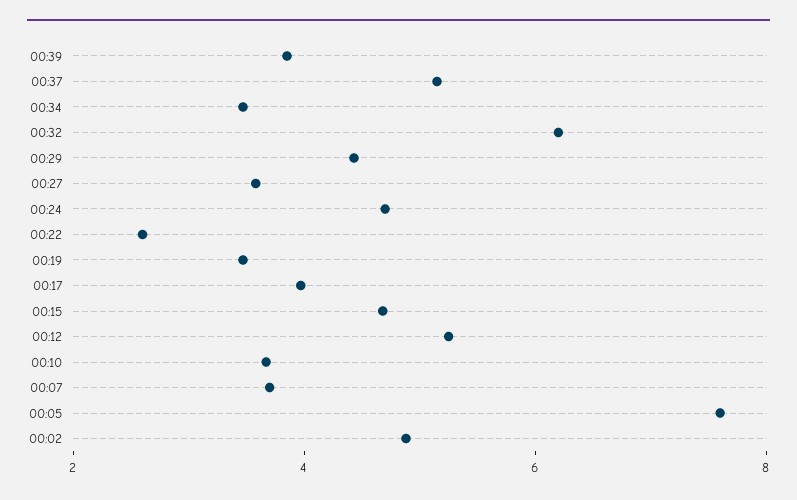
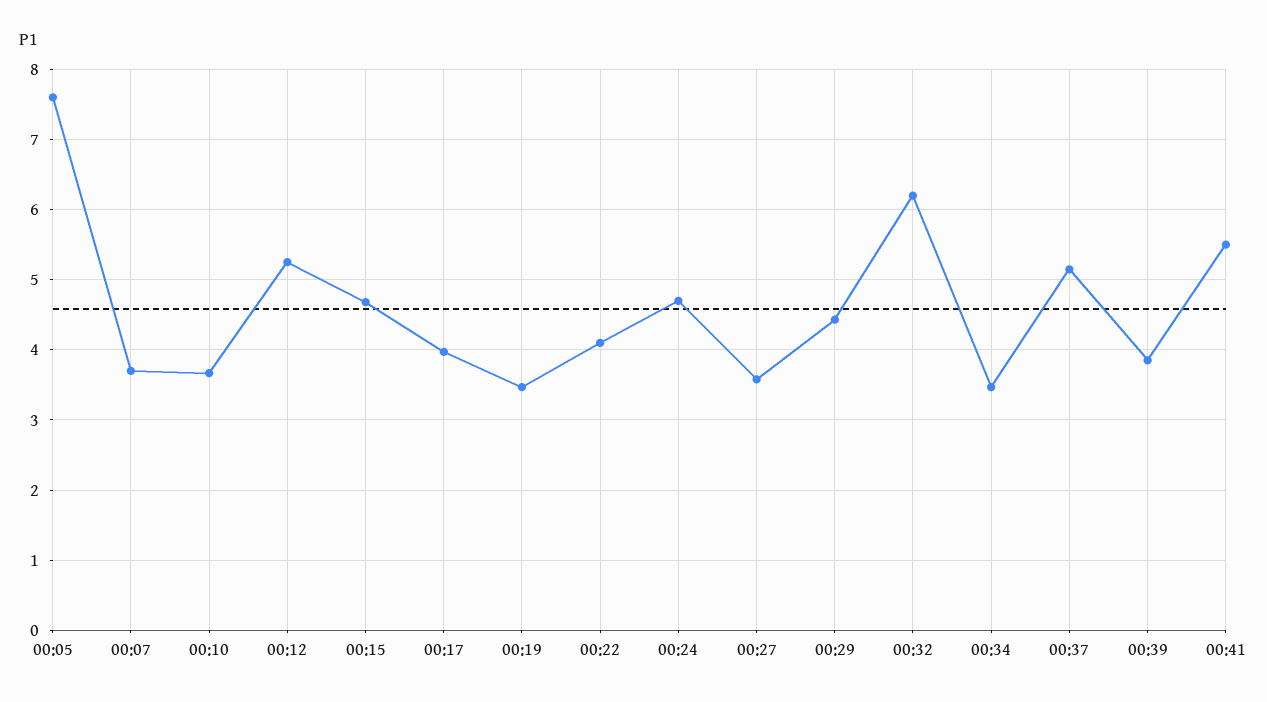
00:22: 2.5 -> 4.1
00:02: 5 -> none
00:41: none -> 5.5

